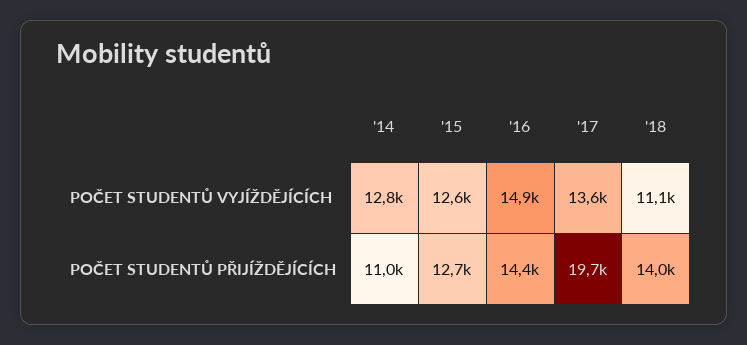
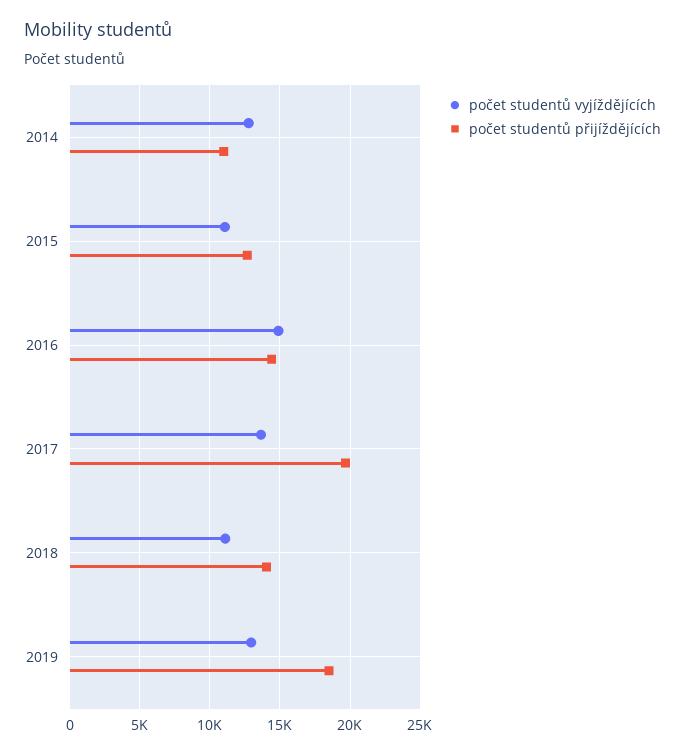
POČET STUDENTŮ VYJÍŽDĚJÍCÍCH, '15: 12600 -> 11000
POČET STUDENTŮ VYJÍŽDĚJÍCÍCH, 2019: none -> 13000
POČET STUDENTŮ PŘIJÍŽDĚJÍCÍCH, 2019: none -> 18500

